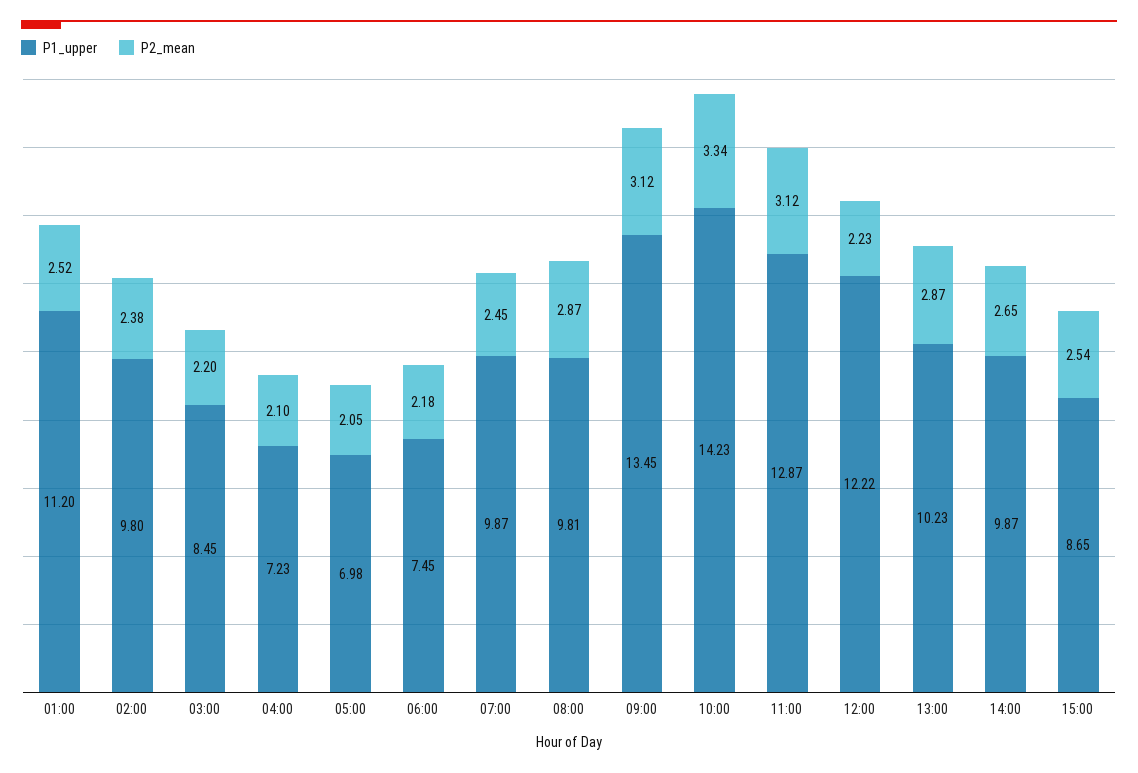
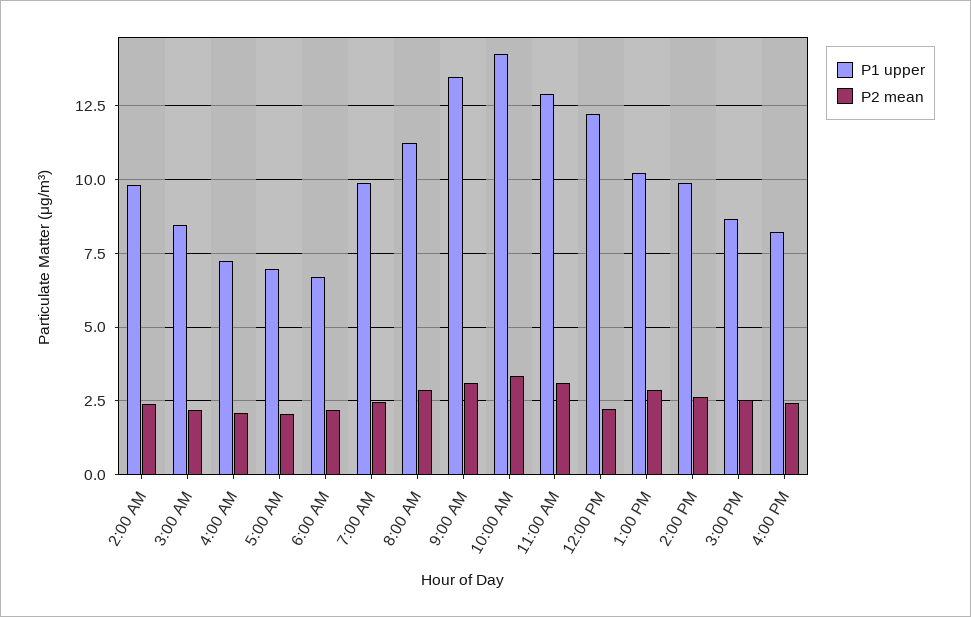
P1_upper, 01:00: 11.2 -> none
P2_mean, 01:00: 2.52 -> none
P1_upper, 06:00: 7.45 -> 6.75
P1_upper, 08:00: 9.81 -> 11.25
P1_upper, 4:00 PM: none -> 8.25
P2_mean, 4:00 PM: none -> 2.5

